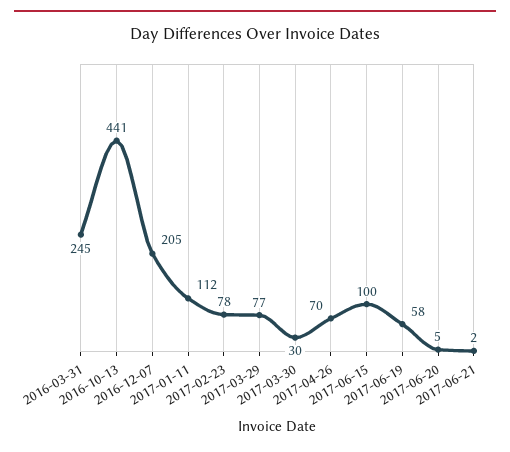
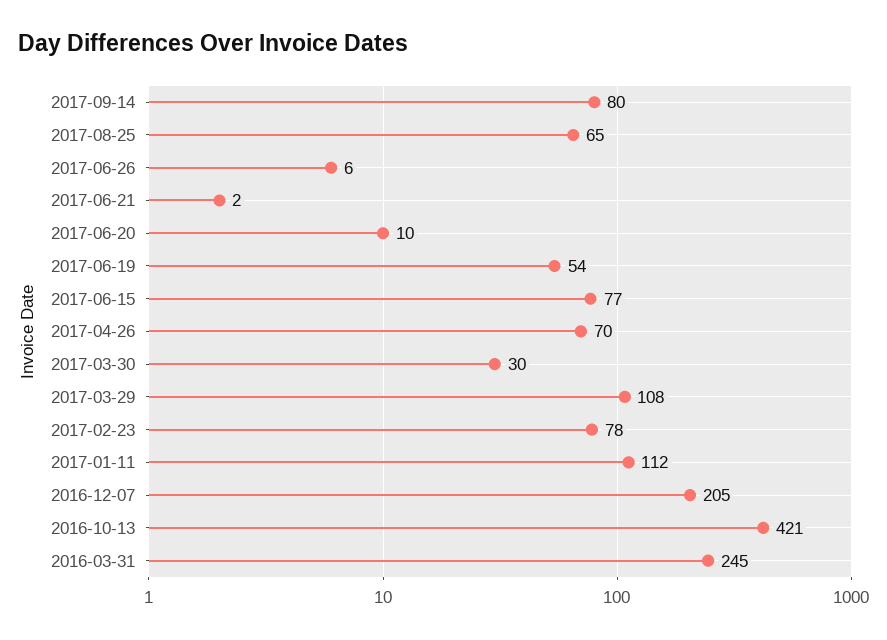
2016-10-13: 441 -> 421
2017-03-29: 77 -> 108
2017-06-15: 100 -> 77
2017-06-19: 58 -> 54
2017-06-20: 5 -> 10
2017-09-14: none -> 80
2017-08-25: none -> 65
2017-06-26: none -> 6

